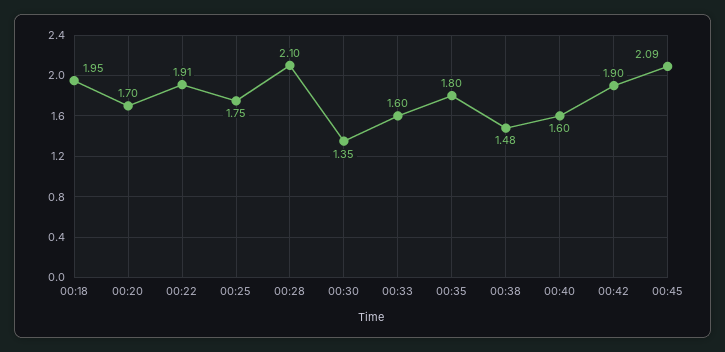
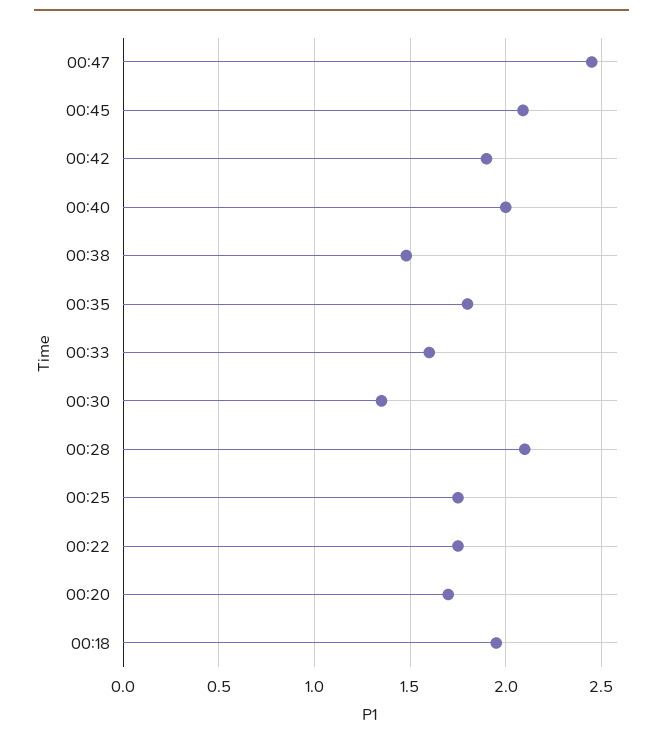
00:22: 1.91 -> 1.75
00:40: 1.6 -> 2
00:47: none -> 2.45

